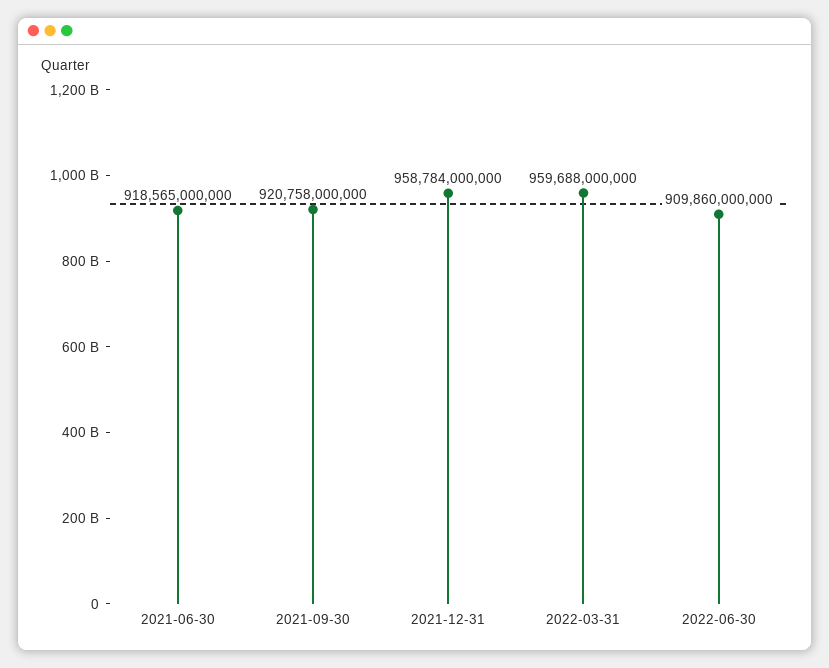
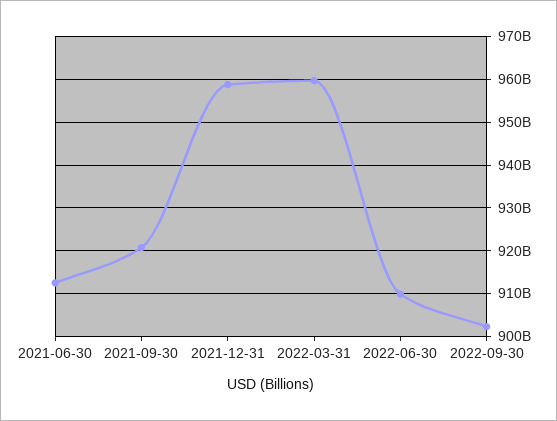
2021-06-30: 918565000000 -> 912000000000
2022-09-30: none -> 902000000000

